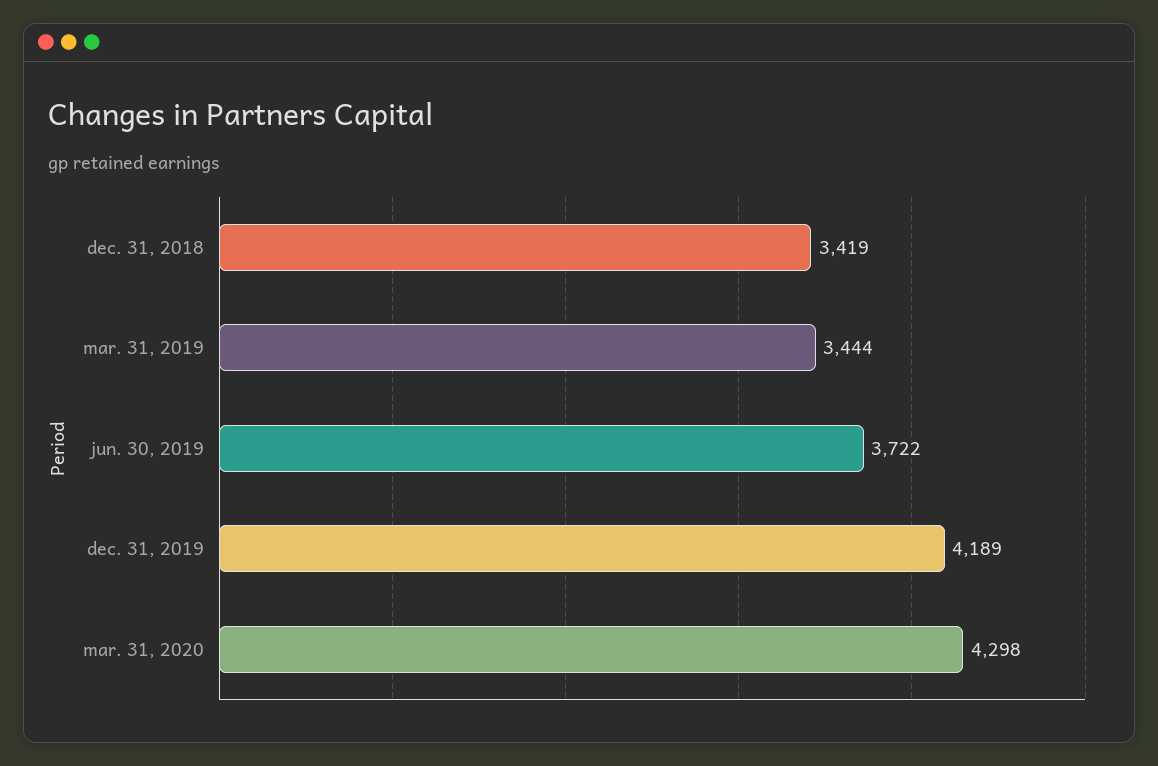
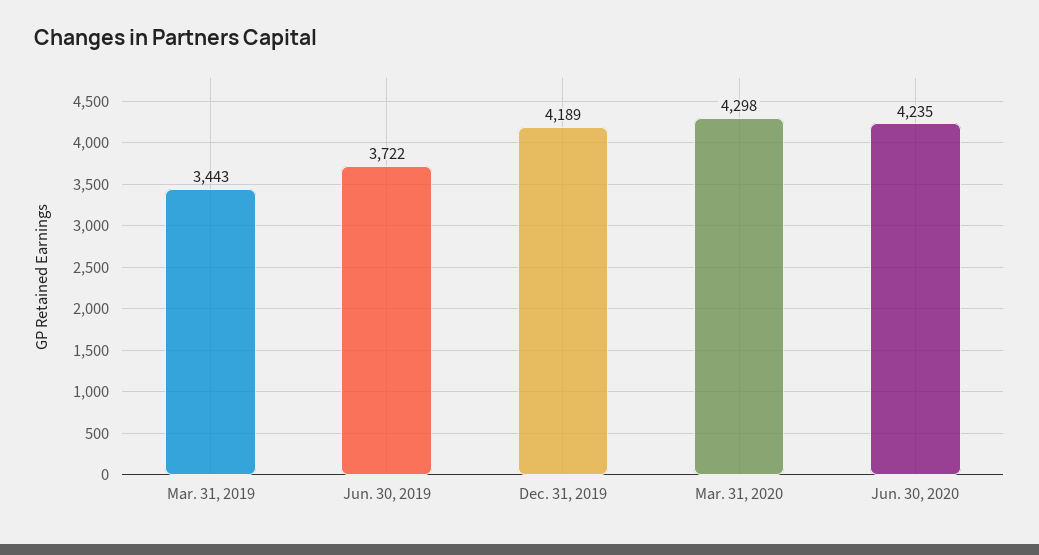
dec. 31, 2018: 3419 -> none
mar. 31, 2019: 3444 -> 3443
Jun. 30, 2020: none -> 4235

